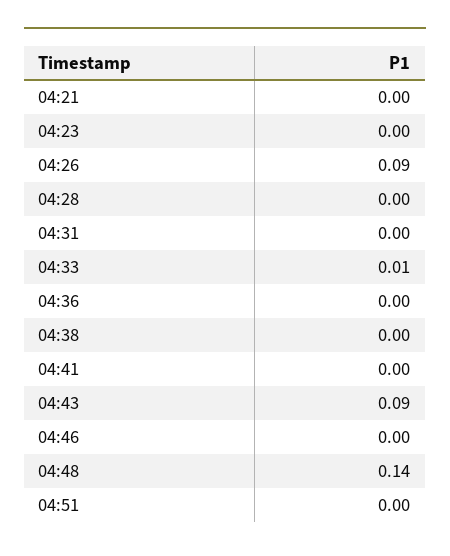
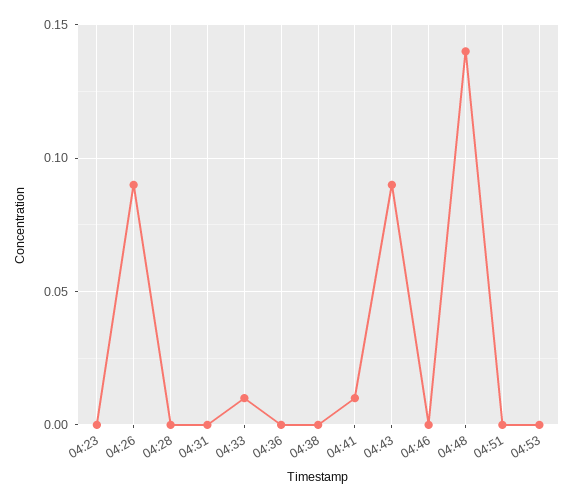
04:21: 0 -> none
04:41: 0 -> 0.01
04:53: none -> 0

